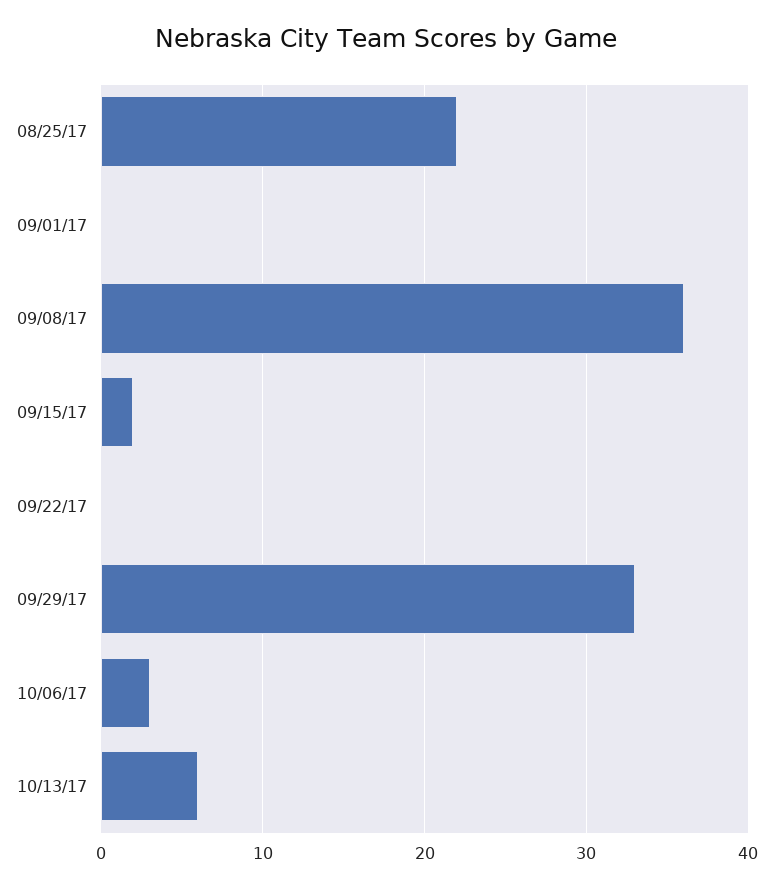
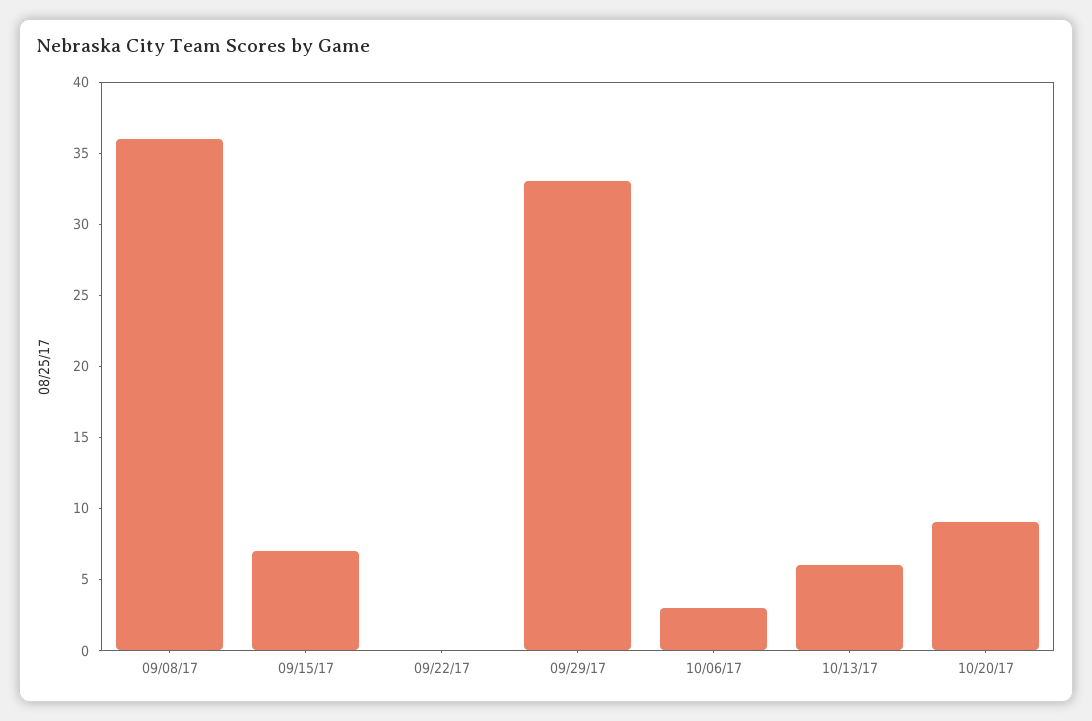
08/25/17: 22 -> none
09/01/17: 0 -> none
09/15/17: 2 -> 7
10/20/17: none -> 9

